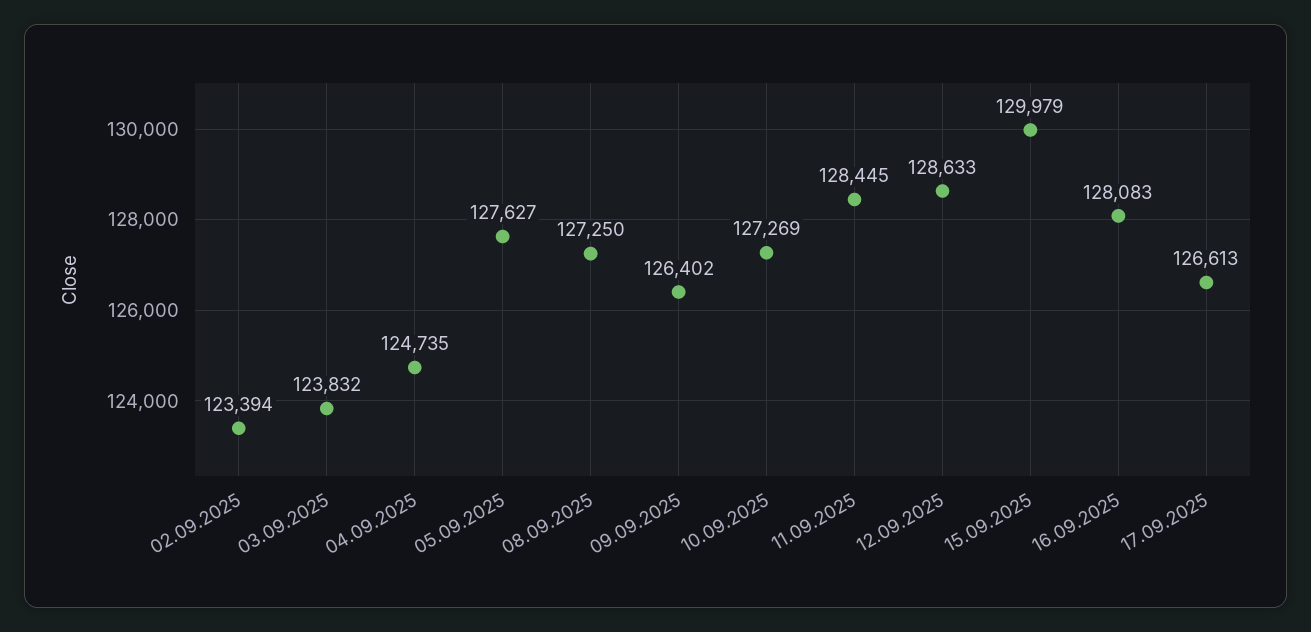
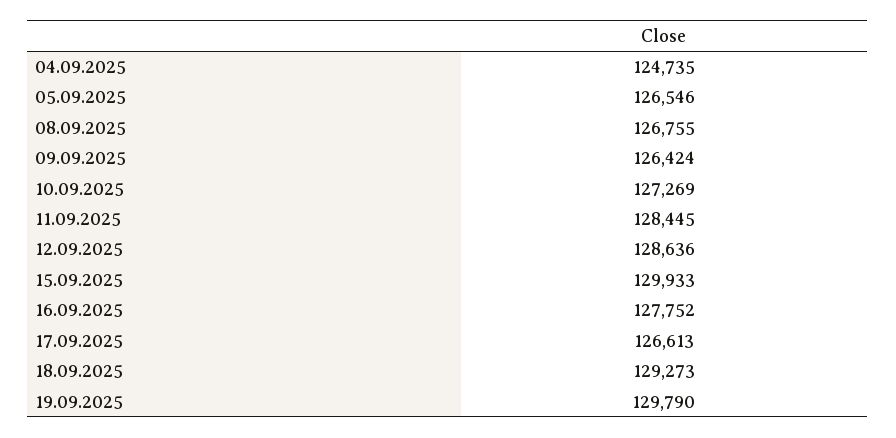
02.09.2025: 123394 -> none
03.09.2025: 123832 -> none
05.09.2025: 127627 -> 126546
08.09.2025: 127250 -> 126755
09.09.2025: 126402 -> 126424
12.09.2025: 128633 -> 128636
15.09.2025: 129979 -> 129933
16.09.2025: 128083 -> 127752
18.09.2025: none -> 129273
19.09.2025: none -> 129790

